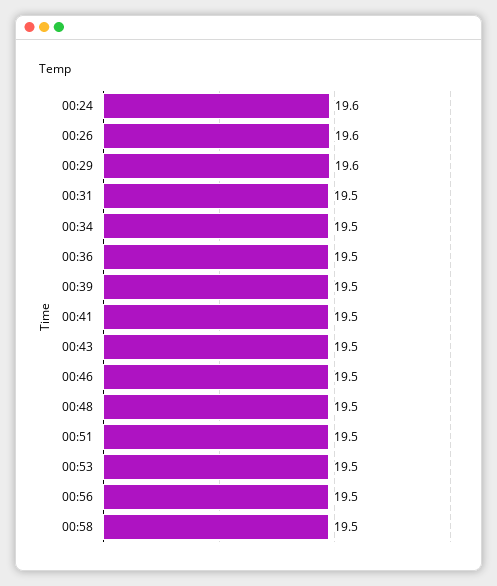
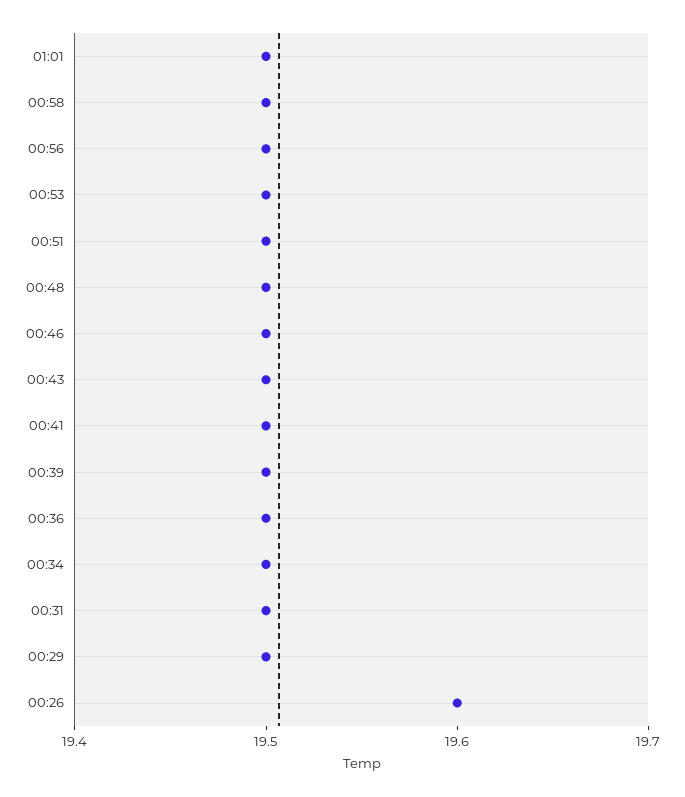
00:24: 19.6 -> none
00:29: 19.6 -> 19.5
01:01: none -> 19.5

